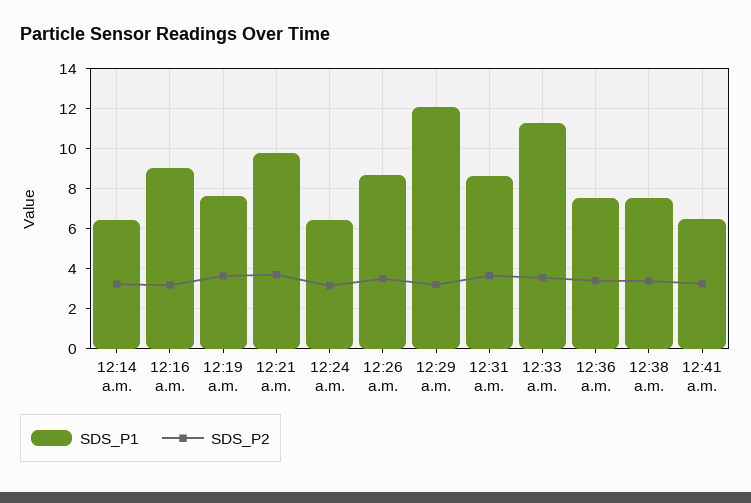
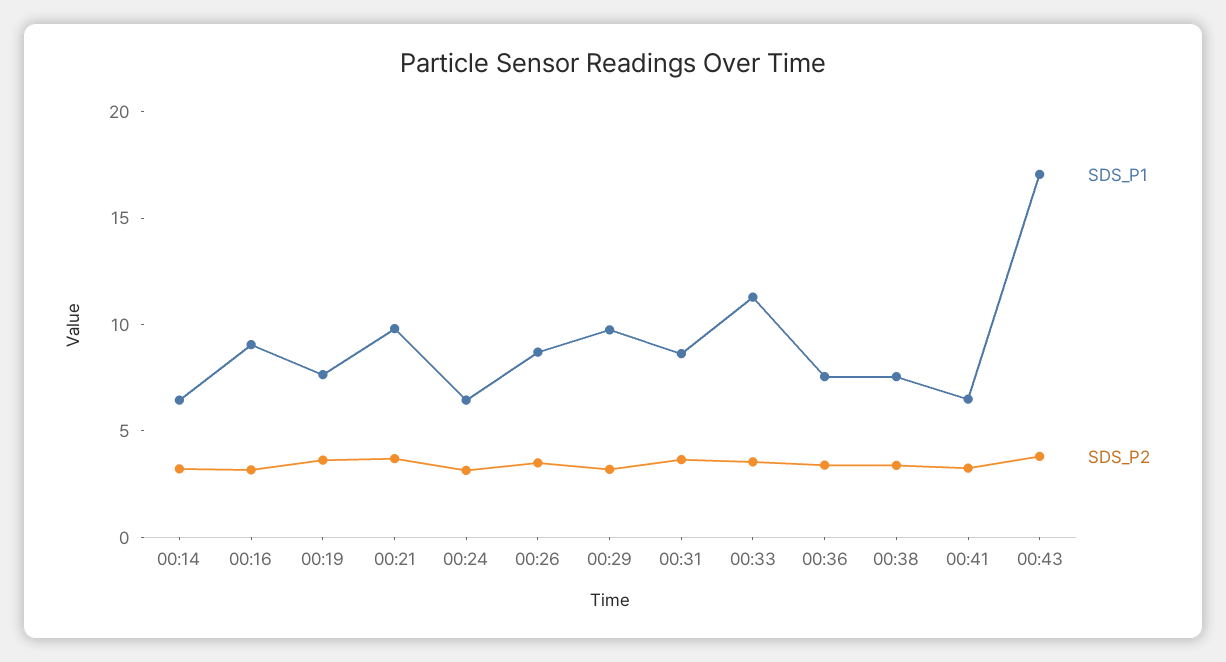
SDS_P1, 12:29 a.m.: 12 -> 10
SDS_P1, 00:43: none -> 17
SDS_P2, 00:43: none -> 4

